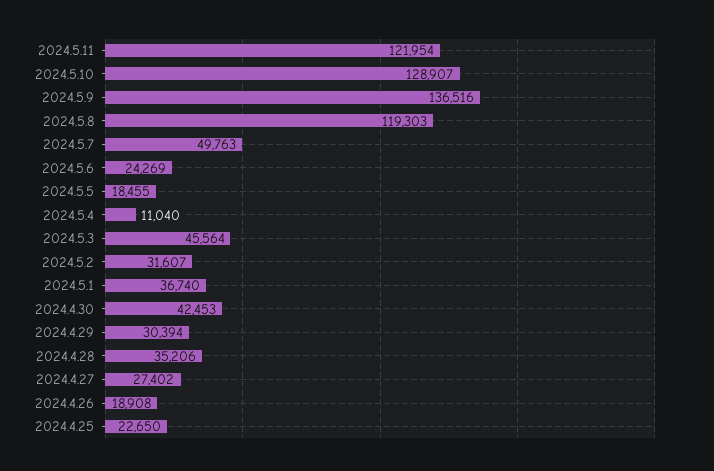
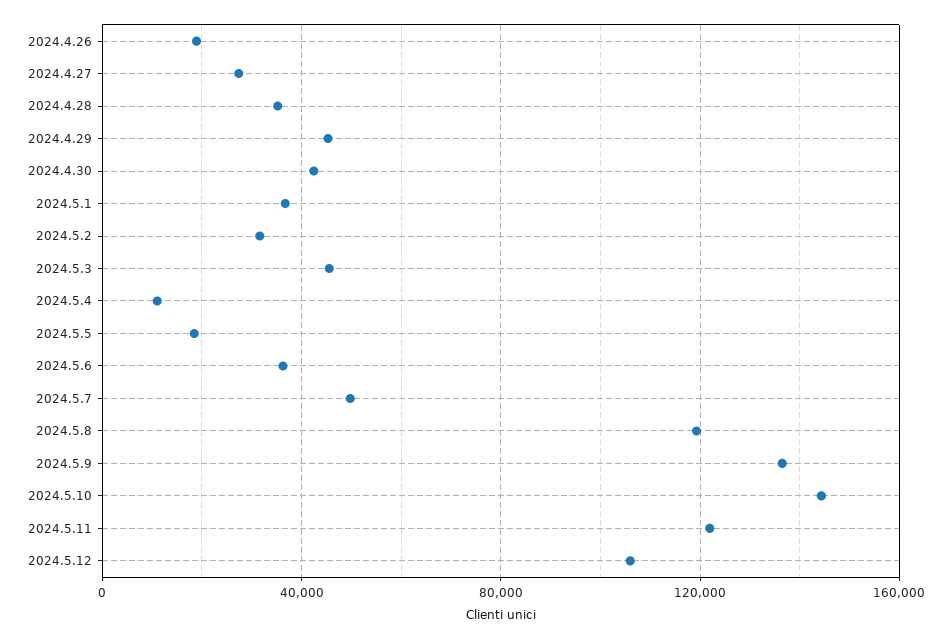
2024.5.10: 128907 -> 145000
2024.5.6: 24269 -> 35000
2024.4.29: 30394 -> 45000
2024.4.25: 22650 -> none
2024.5.12: none -> 105000

